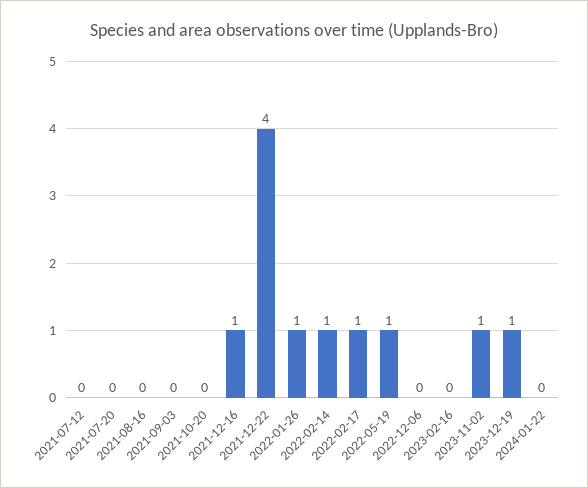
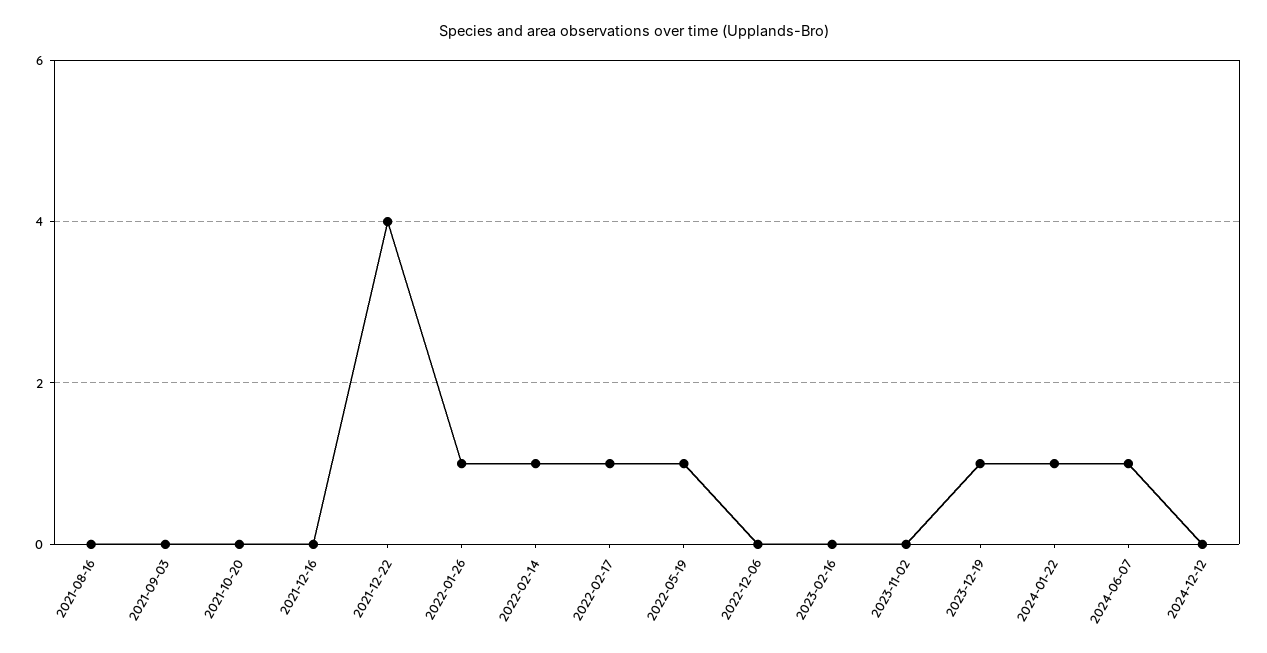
2021-07-12: 0 -> none
2021-07-20: 0 -> none
2021-12-16: 1 -> 0
2023-11-02: 1 -> 0
2024-01-22: 0 -> 1
2024-06-07: none -> 1
2024-12-12: none -> 0

